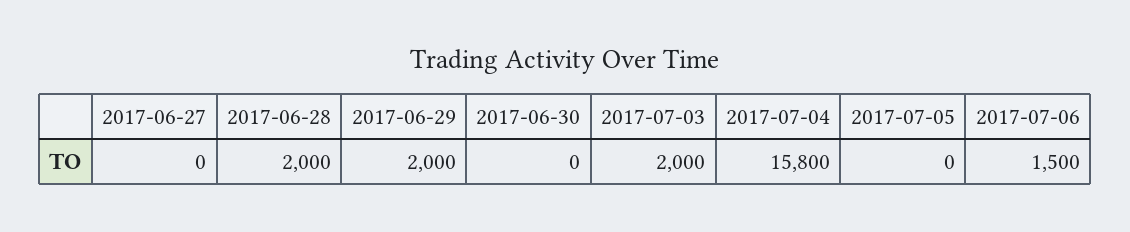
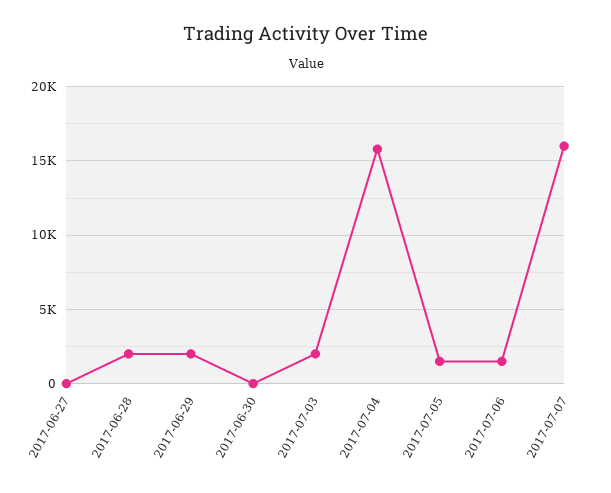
2017-07-05: 0 -> 1500
2017-07-07: none -> 16000

